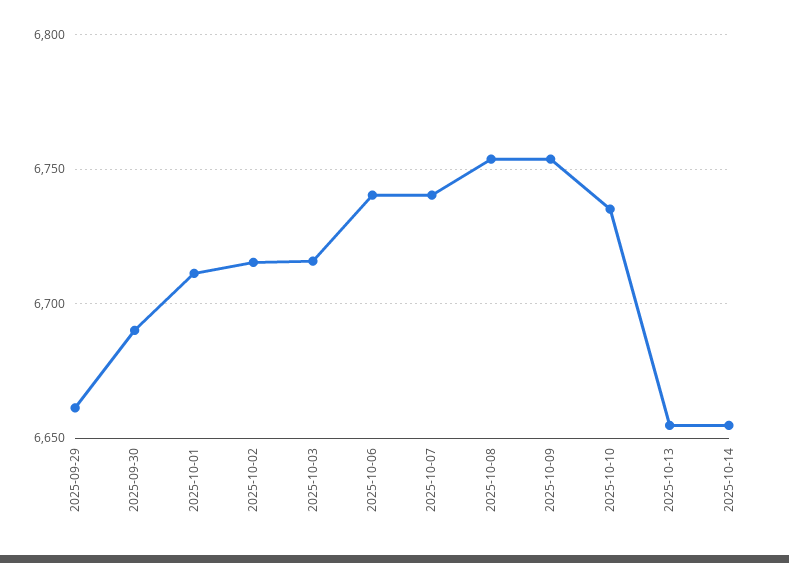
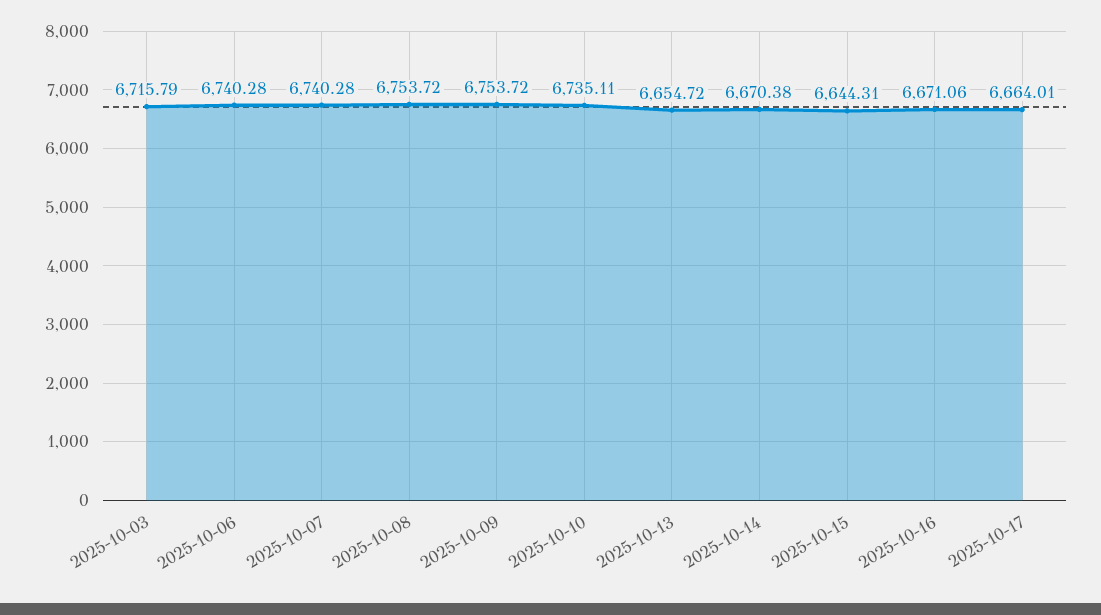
2025-09-29: 6660 -> none
2025-09-30: 6690 -> none
2025-10-01: 6710 -> none
2025-10-02: 6715 -> none
2025-10-14: 6655 -> 6670.38
2025-10-15: none -> 6644.31
2025-10-16: none -> 6671.06
2025-10-17: none -> 6664.01

